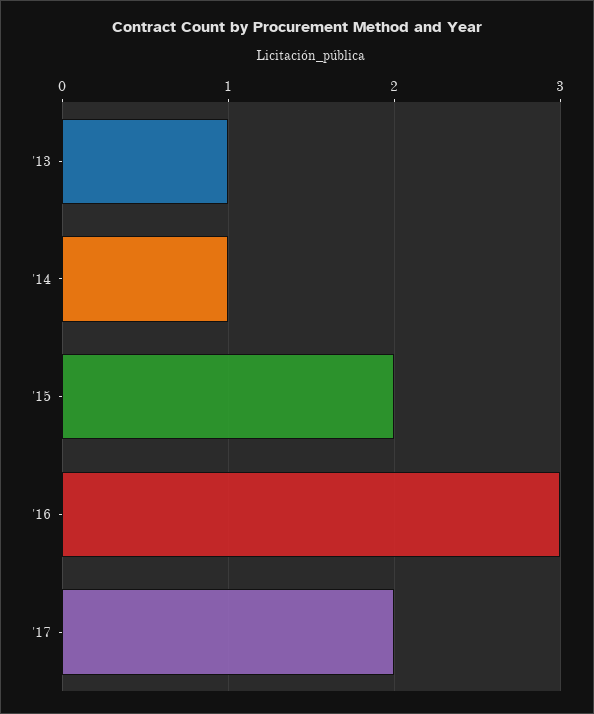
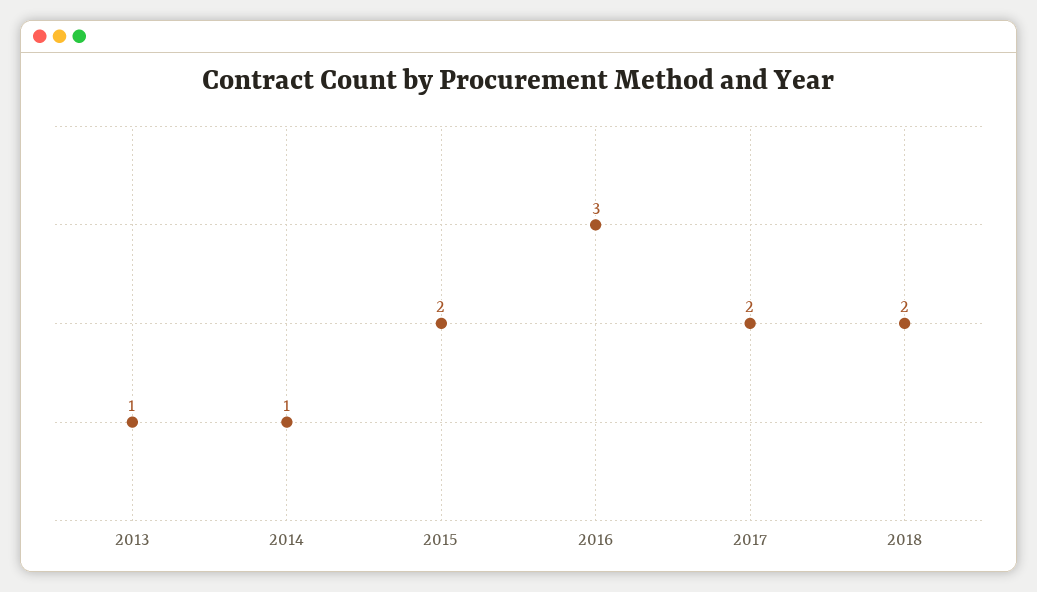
2018: none -> 2

